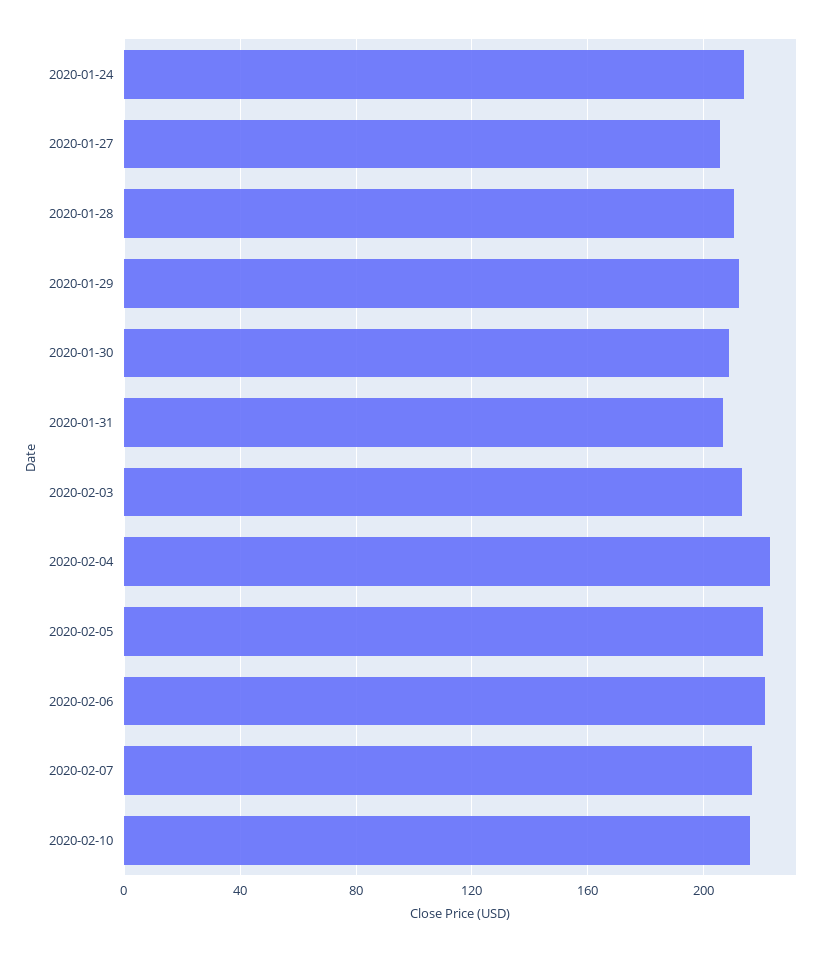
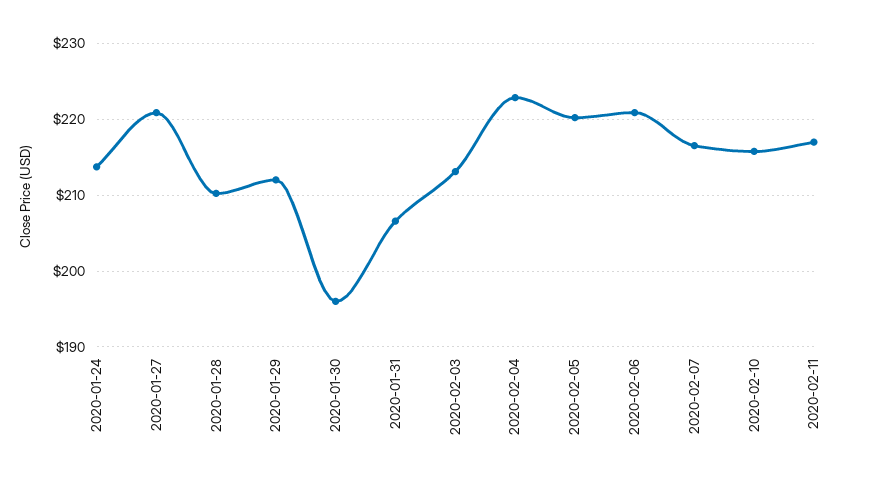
2020-01-27: 205 -> 221
2020-01-30: 210 -> 196
2020-02-11: none -> 217

